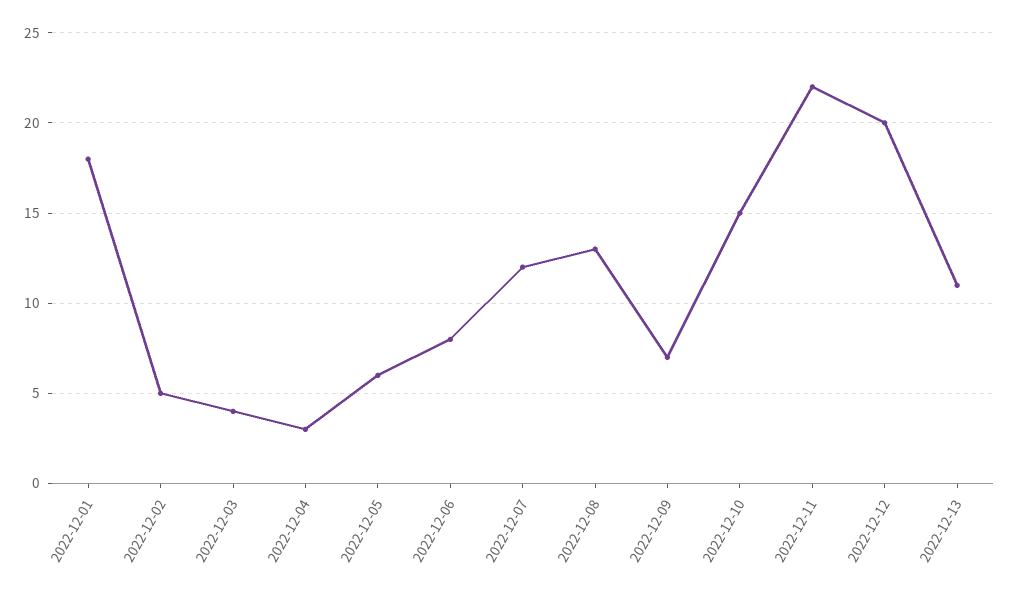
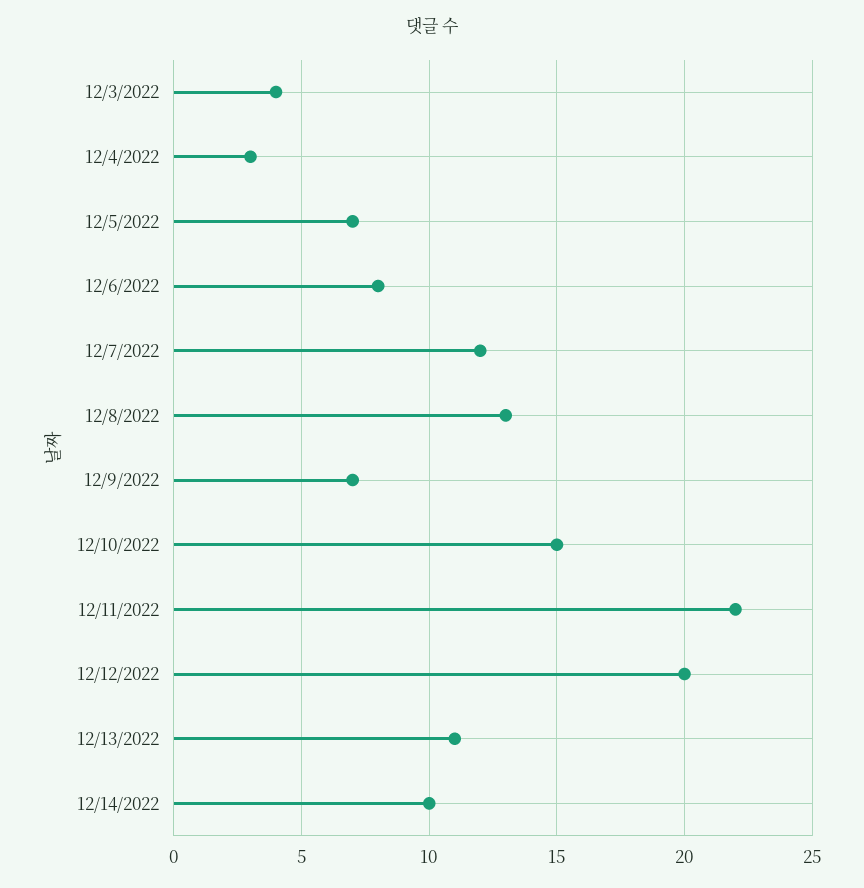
2022-12-01: 18 -> none
2022-12-02: 5 -> none
2022-12-05: 6 -> 7
12/14/2022: none -> 10

